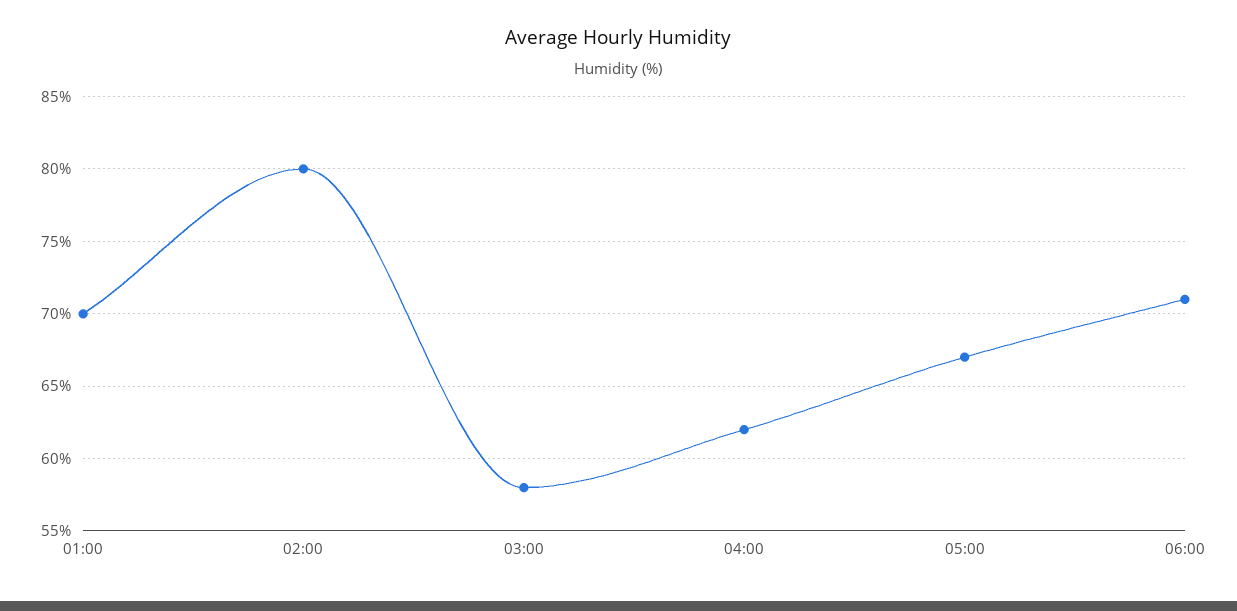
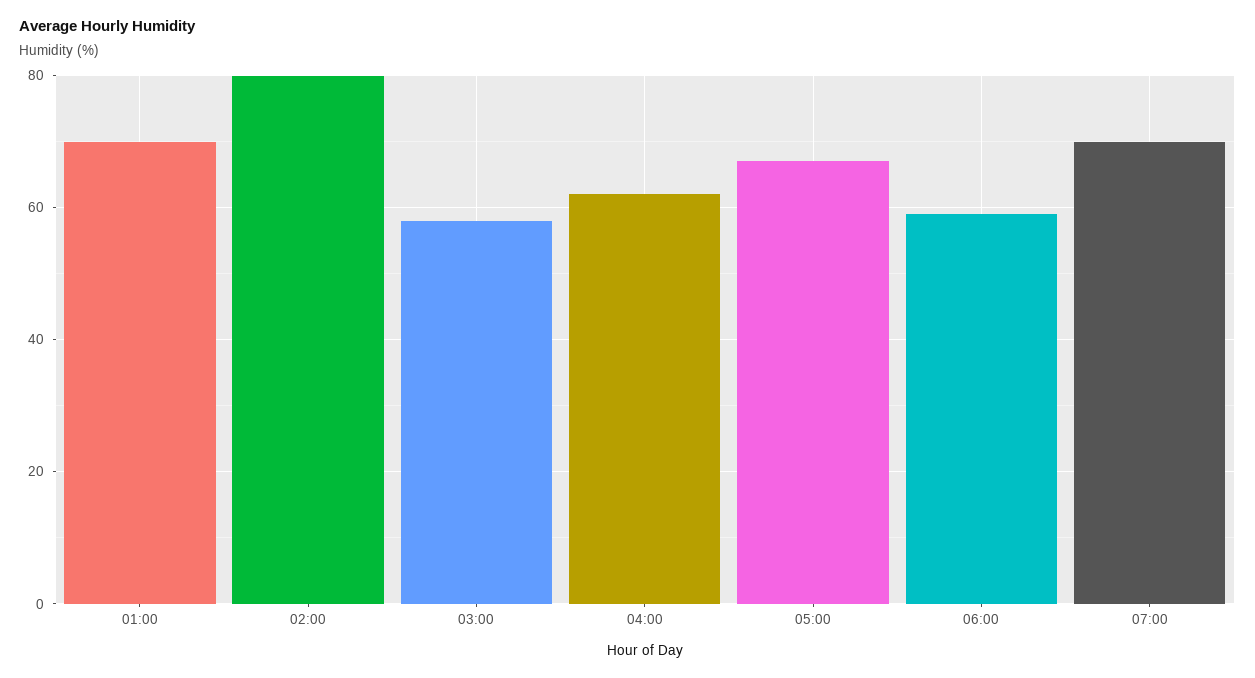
06:00: 71 -> 60
07:00: none -> 70

